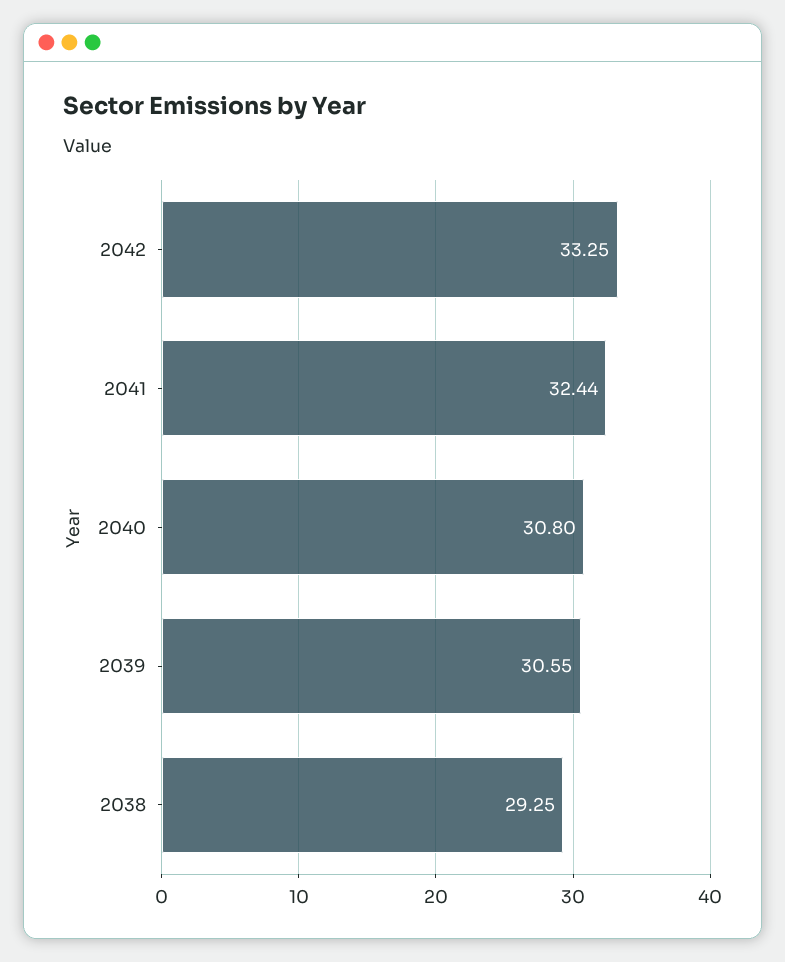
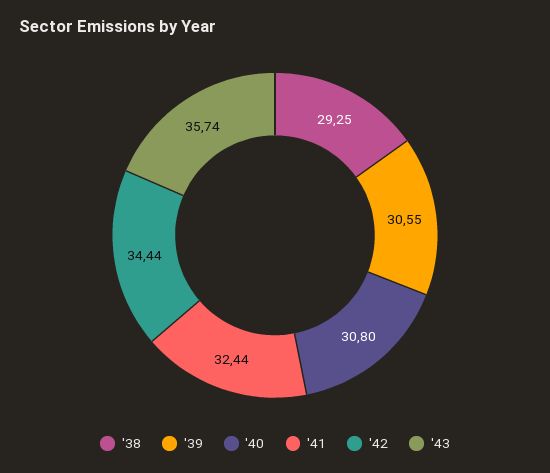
2042: 33.25 -> 34.44
'43: none -> 35.74

